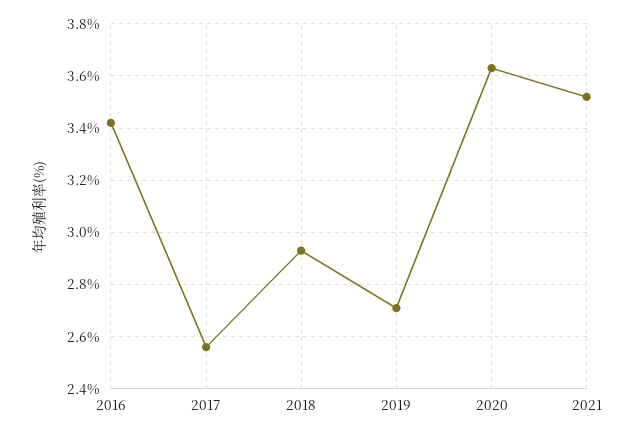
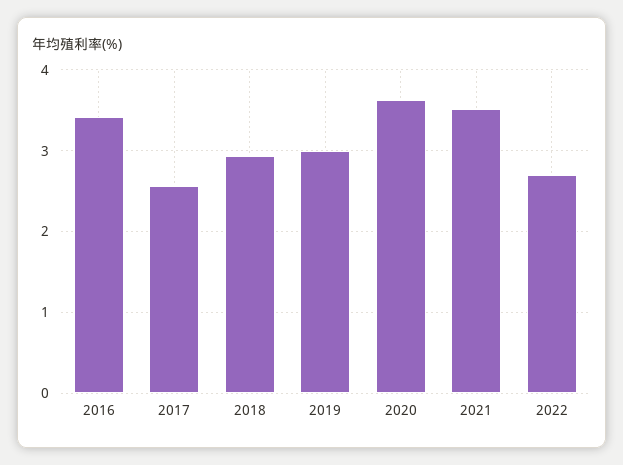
2019: 2.7 -> 3
2022: none -> 2.7

